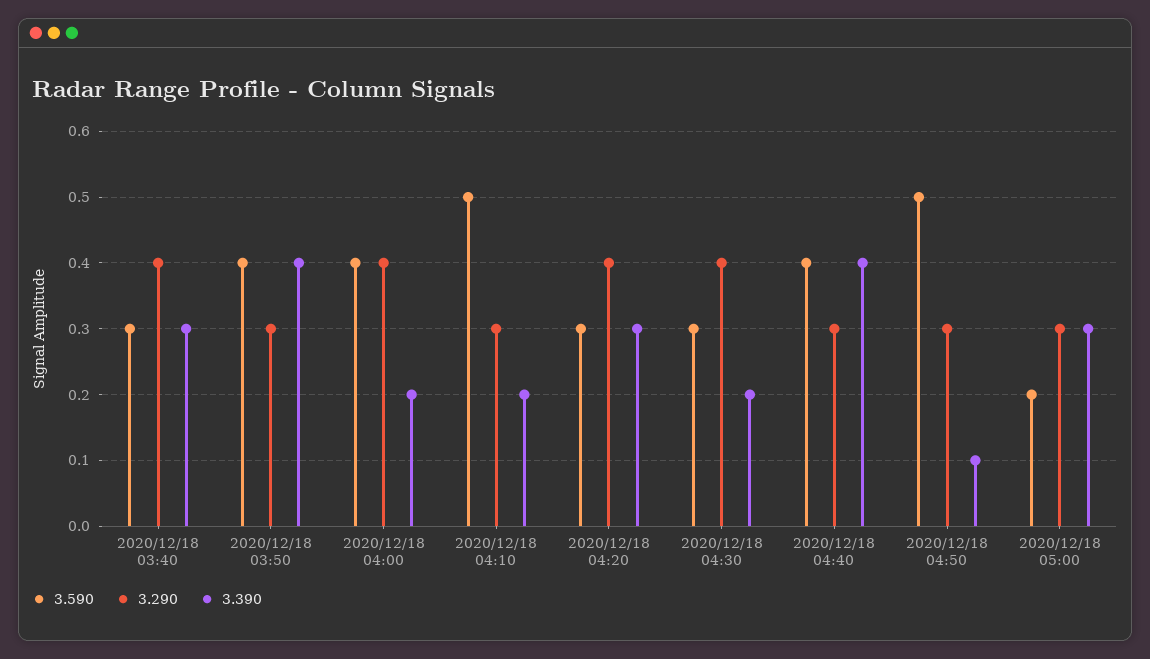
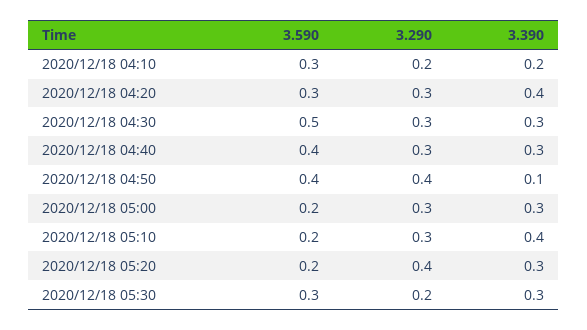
3.590, 2020/12/18 03:40: 0.3 -> none
3.290, 2020/12/18 03:40: 0.4 -> none
3.390, 2020/12/18 03:40: 0.3 -> none
3.590, 2020/12/18 03:50: 0.4 -> none
3.290, 2020/12/18 03:50: 0.3 -> none
3.390, 2020/12/18 03:50: 0.4 -> none
3.590, 2020/12/18 04:00: 0.4 -> none
3.290, 2020/12/18 04:00: 0.4 -> none
3.390, 2020/12/18 04:00: 0.2 -> none
3.590, 2020/12/18 04:10: 0.5 -> 0.3
3.290, 2020/12/18 04:10: 0.3 -> 0.2
3.290, 2020/12/18 04:20: 0.4 -> 0.3
3.390, 2020/12/18 04:20: 0.3 -> 0.4
3.590, 2020/12/18 04:30: 0.3 -> 0.5
3.290, 2020/12/18 04:30: 0.4 -> 0.3
3.390, 2020/12/18 04:30: 0.2 -> 0.3
3.390, 2020/12/18 04:40: 0.4 -> 0.3
3.590, 2020/12/18 04:50: 0.5 -> 0.4
3.290, 2020/12/18 04:50: 0.3 -> 0.4
3.590, 2020/12/18 05:10: none -> 0.2
3.290, 2020/12/18 05:10: none -> 0.3
3.390, 2020/12/18 05:10: none -> 0.4
3.590, 2020/12/18 05:20: none -> 0.2
3.290, 2020/12/18 05:20: none -> 0.4
3.390, 2020/12/18 05:20: none -> 0.3
3.590, 2020/12/18 05:30: none -> 0.3
3.290, 2020/12/18 05:30: none -> 0.2
3.390, 2020/12/18 05:30: none -> 0.3

